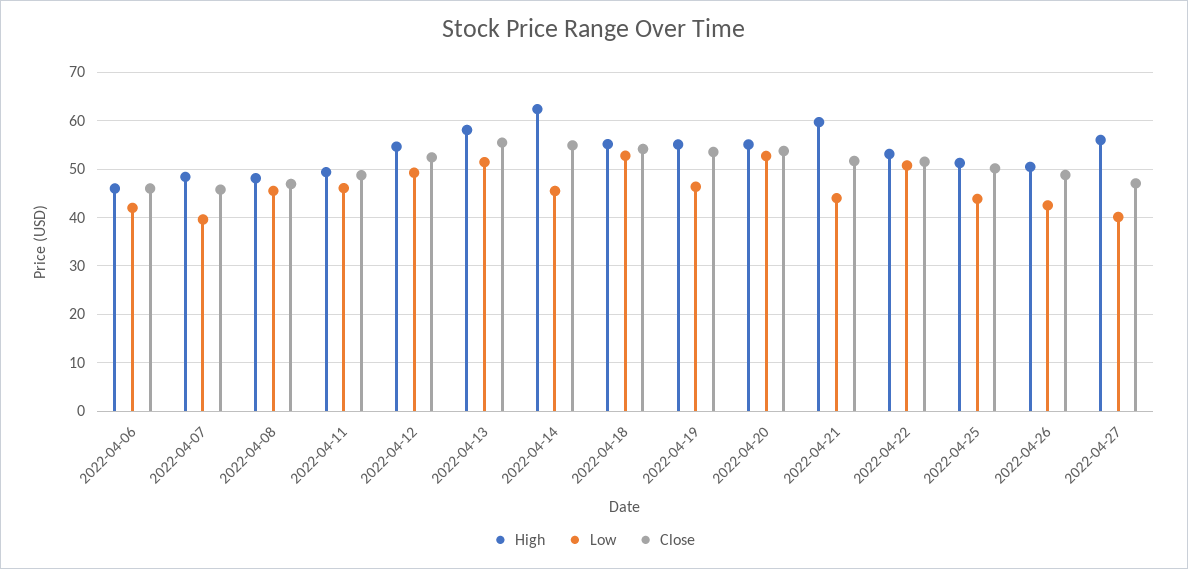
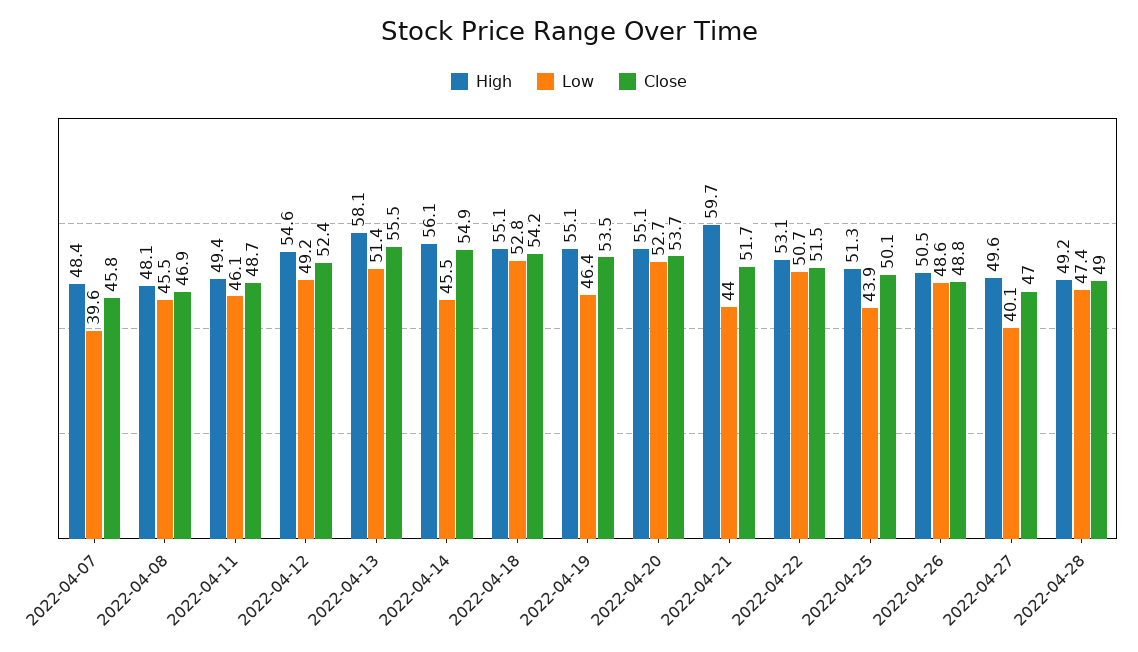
High, 2022-04-06: 46 -> none
Low, 2022-04-06: 42 -> none
Close, 2022-04-06: 46 -> none
High, 2022-04-14: 62 -> 56.1
Low, 2022-04-26: 42 -> 48.6
High, 2022-04-27: 56 -> 49.6
High, 2022-04-28: none -> 49.2
Low, 2022-04-28: none -> 47.4
Close, 2022-04-28: none -> 49

